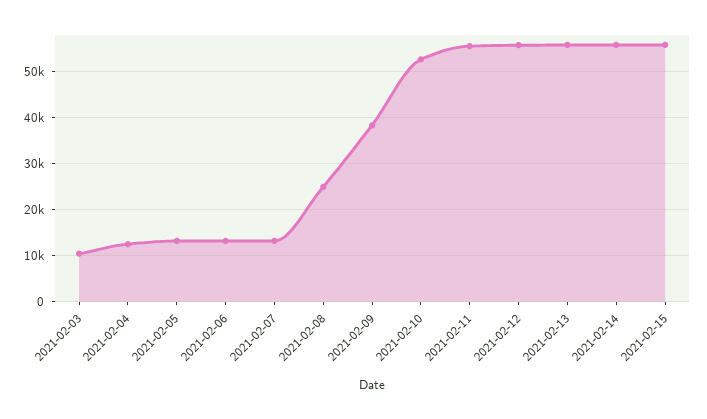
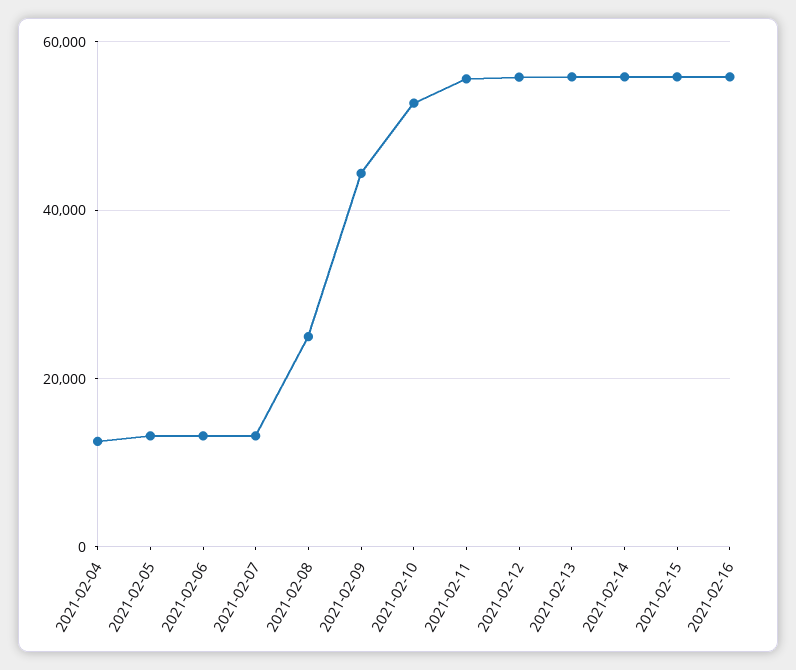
2021-02-03: 10000 -> none
2021-02-09: 38000 -> 44000
2021-02-16: none -> 56000

